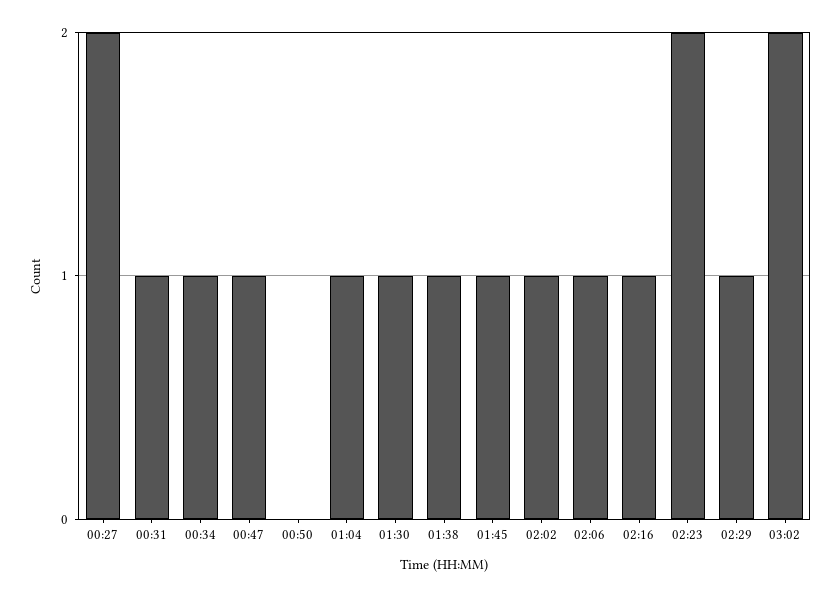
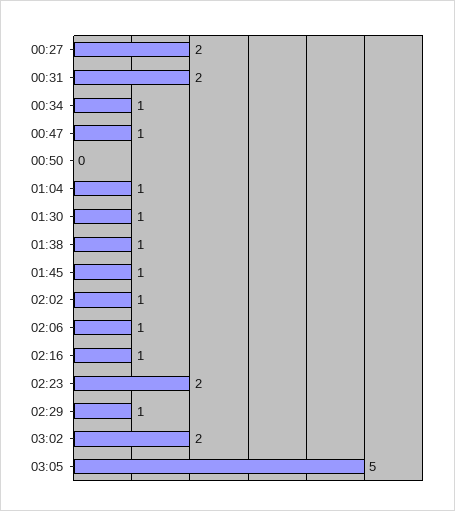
00:31: 1 -> 2
03:05: none -> 5

